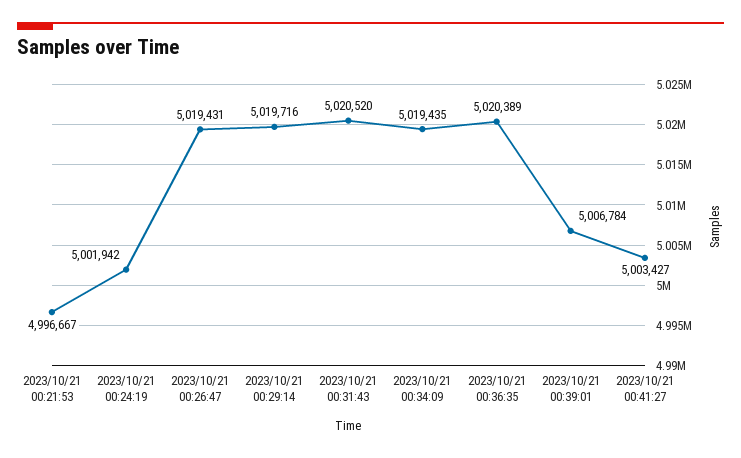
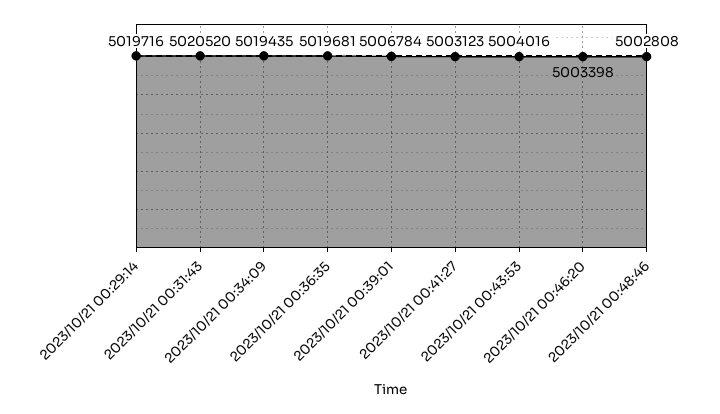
2023/10/21 00:21:53: 4996667 -> none
2023/10/21 00:24:19: 5001942 -> none
2023/10/21 00:26:47: 5019431 -> none
2023/10/21 00:36:35: 5020389 -> 5019681
2023/10/21 00:41:27: 5003427 -> 5003123
2023/10/21 00:43:53: none -> 5004016
2023/10/21 00:46:20: none -> 5003398
2023/10/21 00:48:46: none -> 5002808

